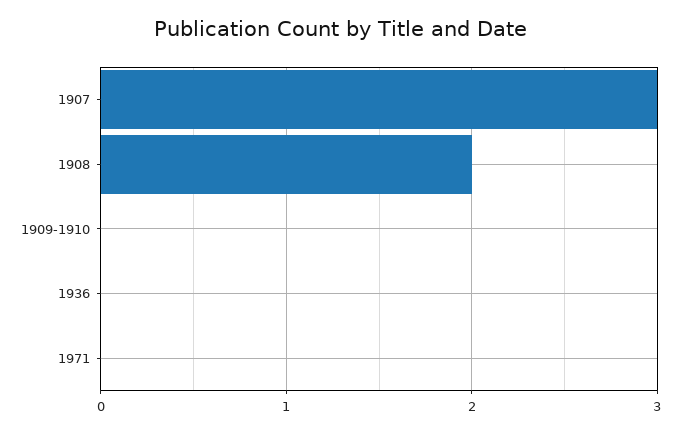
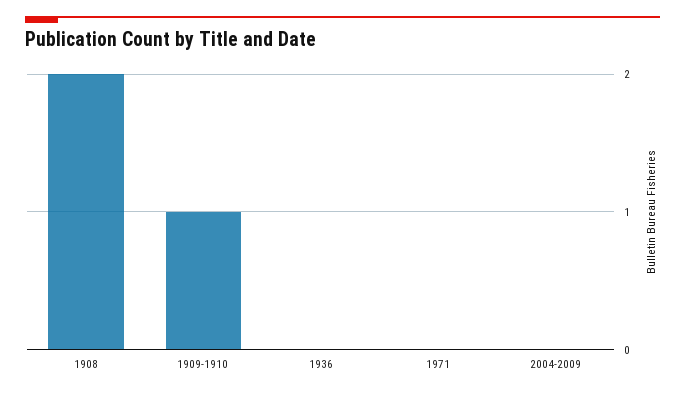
1907: 3 -> none
1909-1910: 0 -> 1
2004-2009: none -> 0

